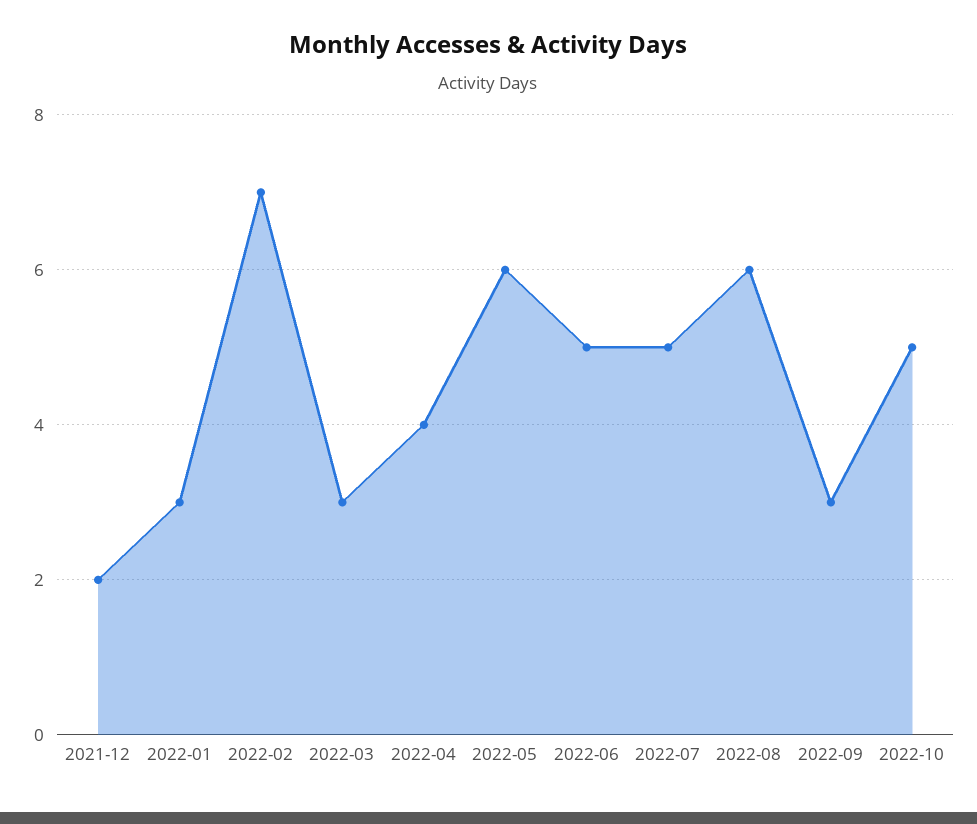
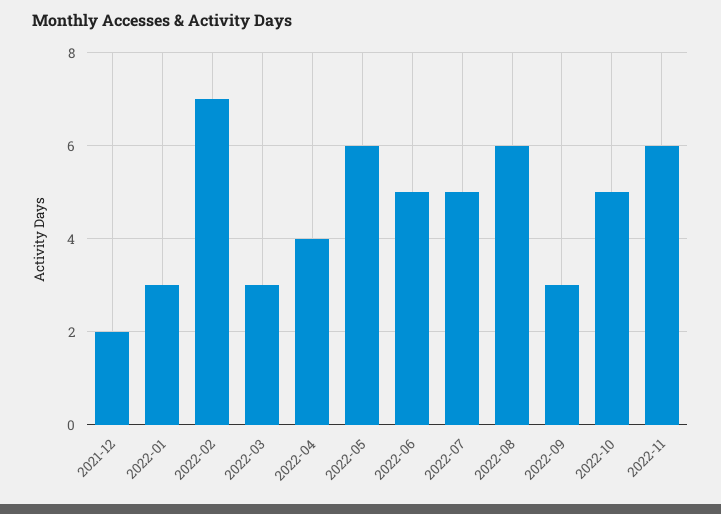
2022-11: none -> 6

